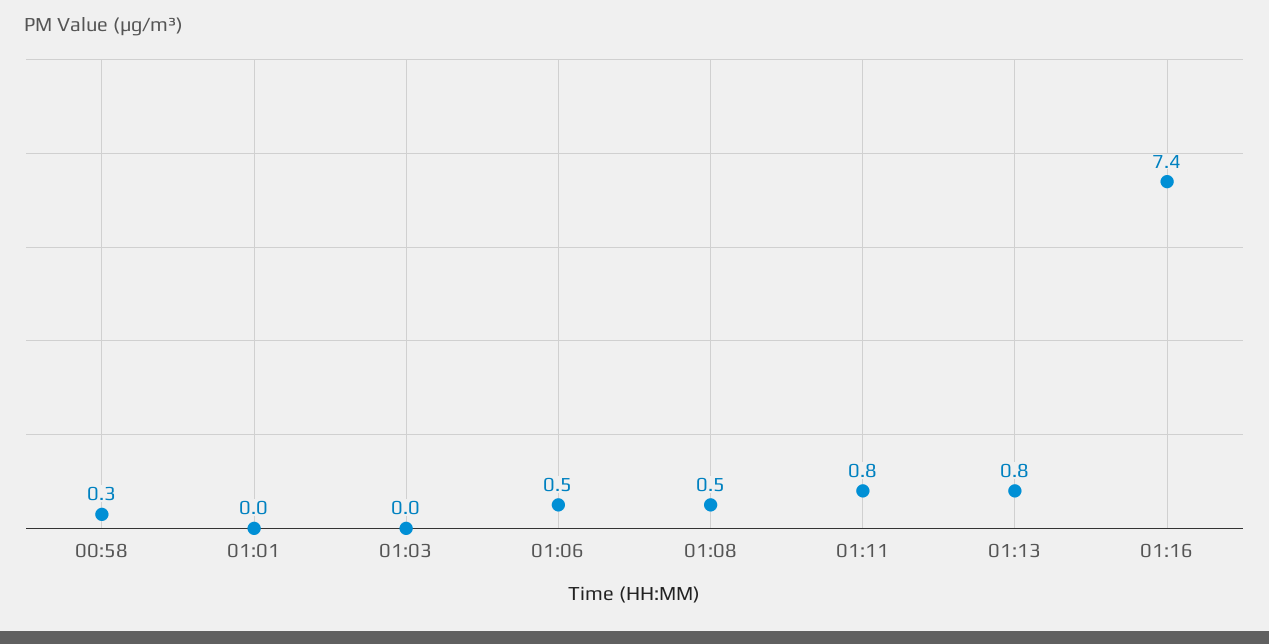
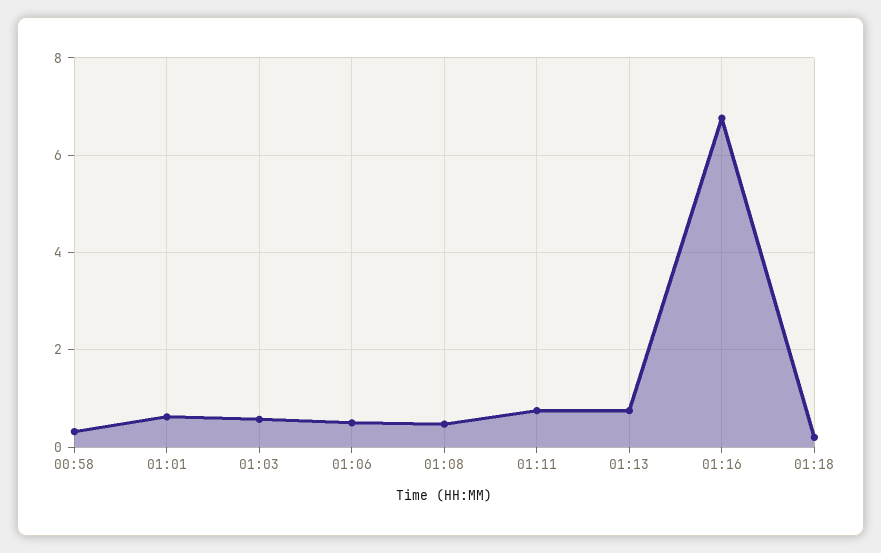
01:01: 0 -> 0.6
01:03: 0 -> 0.6
01:16: 7.4 -> 6.8
01:18: none -> 0.2

